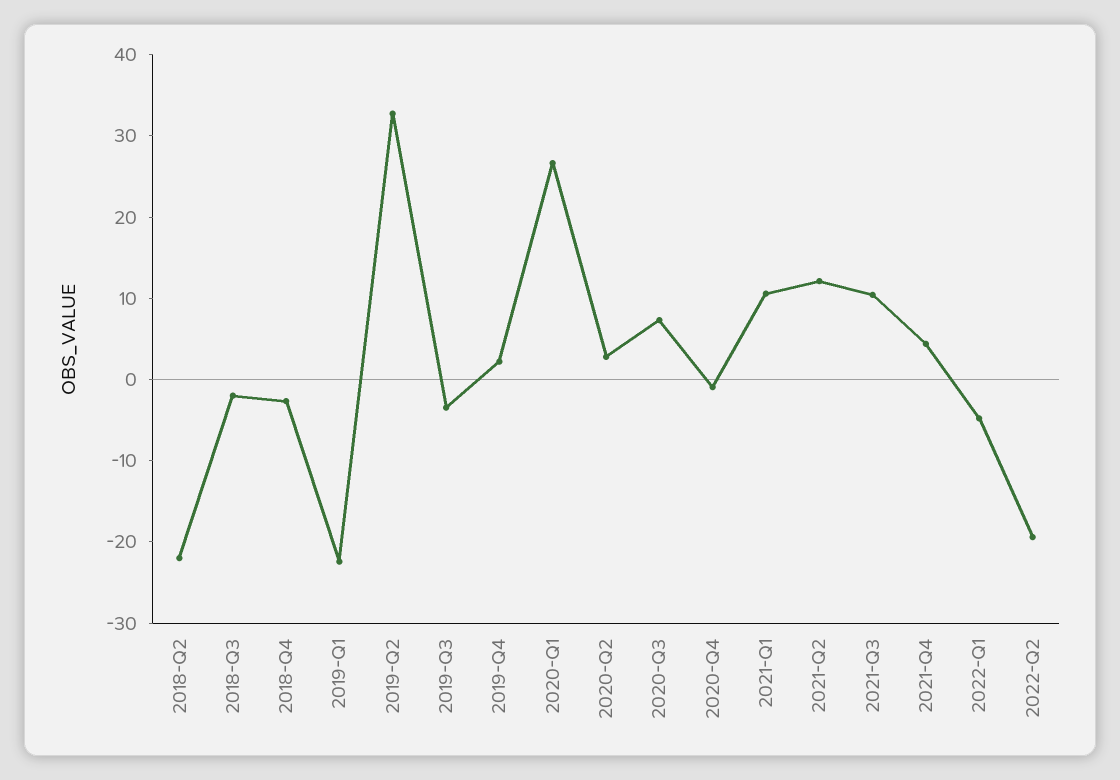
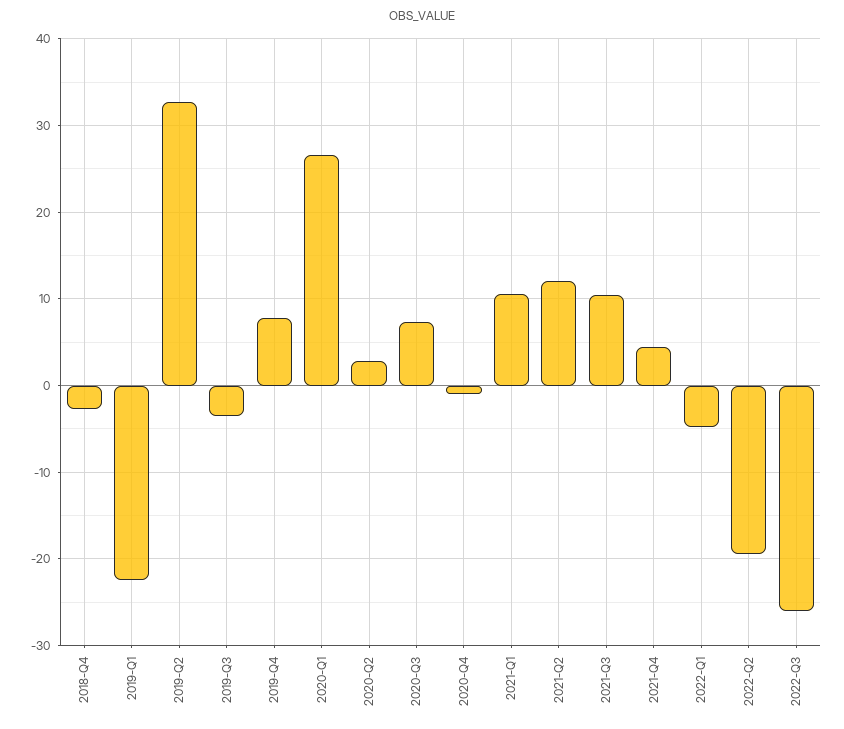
2018-Q2: -22 -> none
2018-Q3: -2 -> none
2019-Q4: 2 -> 8
2022-Q3: none -> -26

